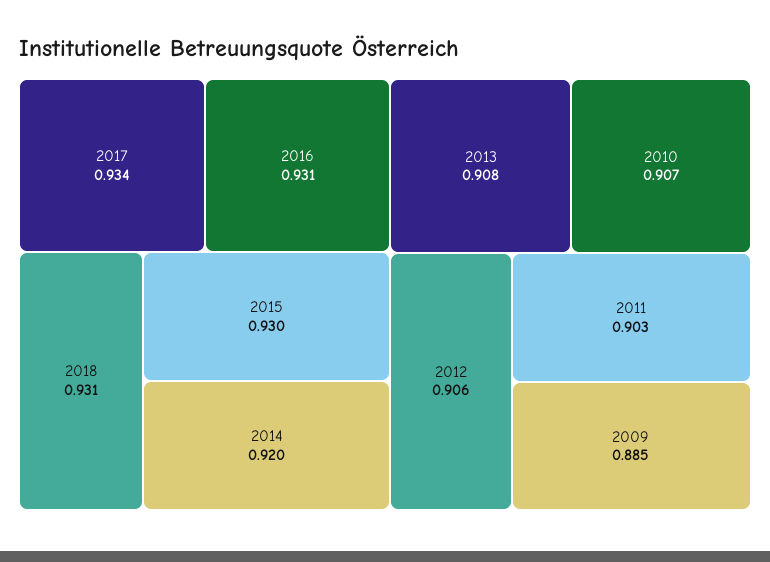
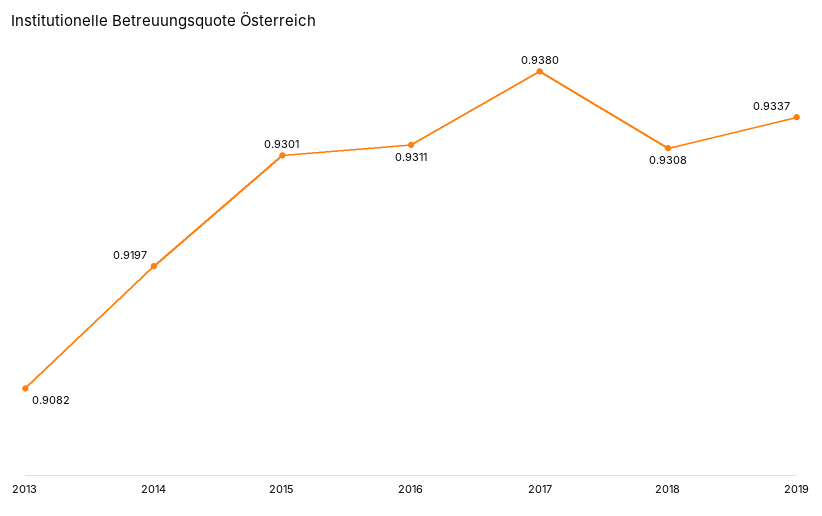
2017: 0.934 -> 0.938
2010: 0.907 -> none
2012: 0.906 -> none
2011: 0.903 -> none
2009: 0.885 -> none
2019: none -> 0.9337

